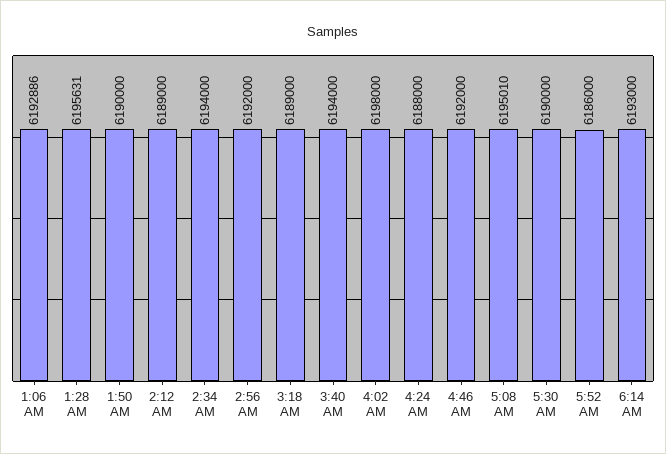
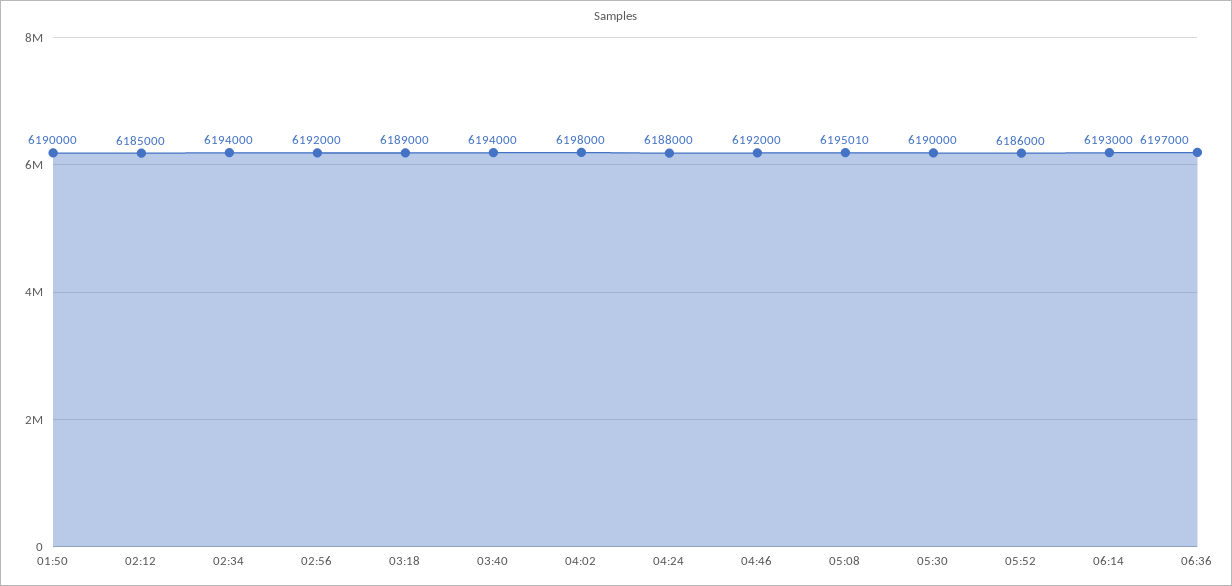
1:06 AM: 6192886 -> none
1:28 AM: 6195631 -> none
2:12 AM: 6189000 -> 6185000
06:36: none -> 6197000

